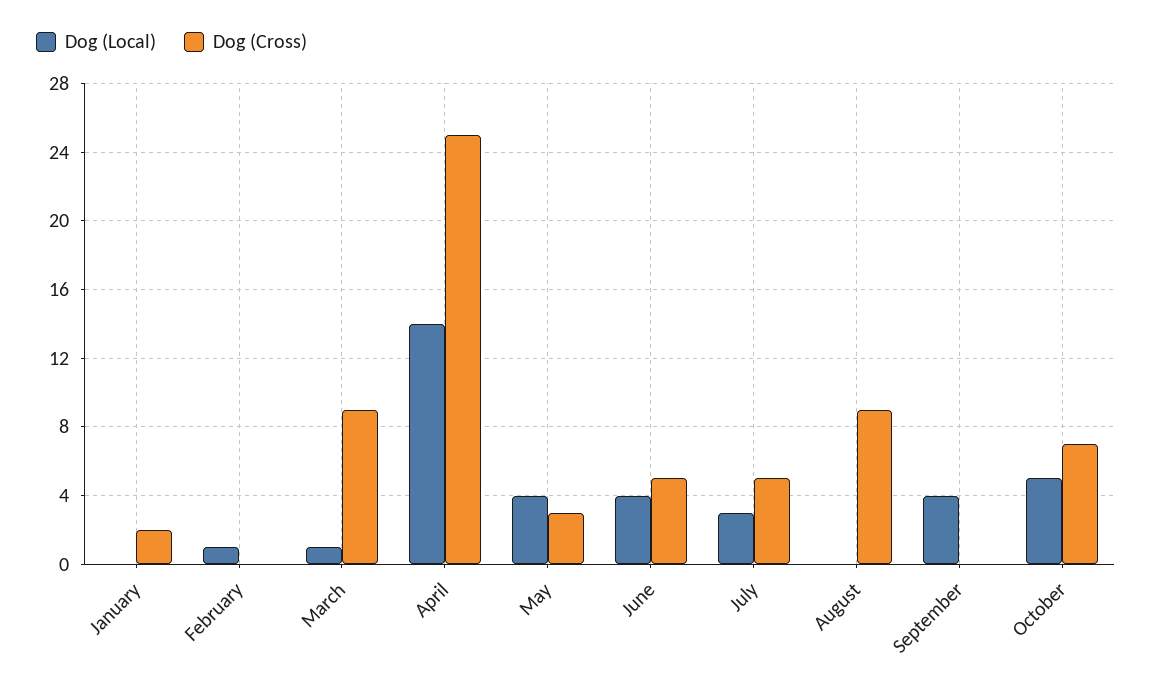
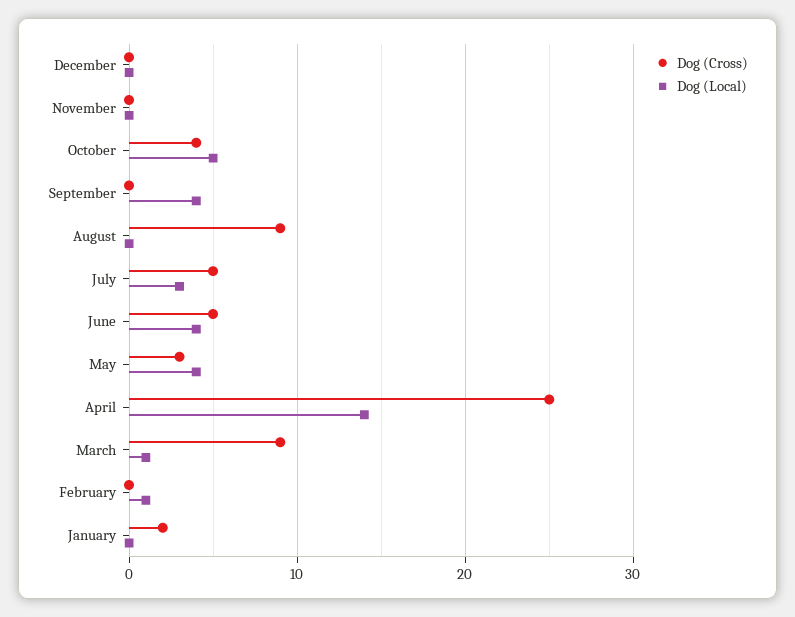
Dog (Cross), October: 7 -> 4
Dog (Cross), December: none -> 0
Dog (Local), December: none -> 0
Dog (Cross), November: none -> 0
Dog (Local), November: none -> 0

